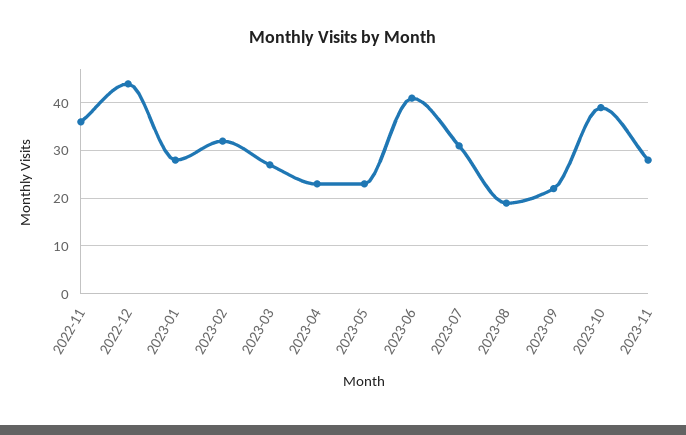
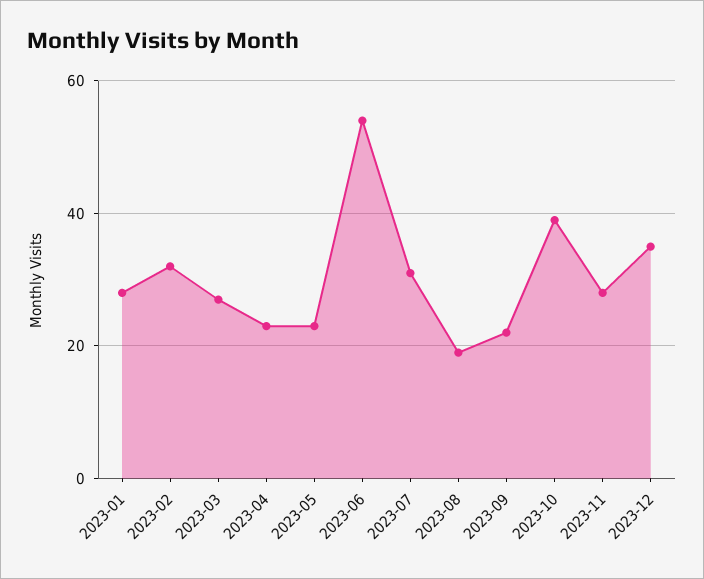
2022-11: 35 -> none
2022-12: 45 -> none
2023-06: 40 -> 55
2023-12: none -> 35

